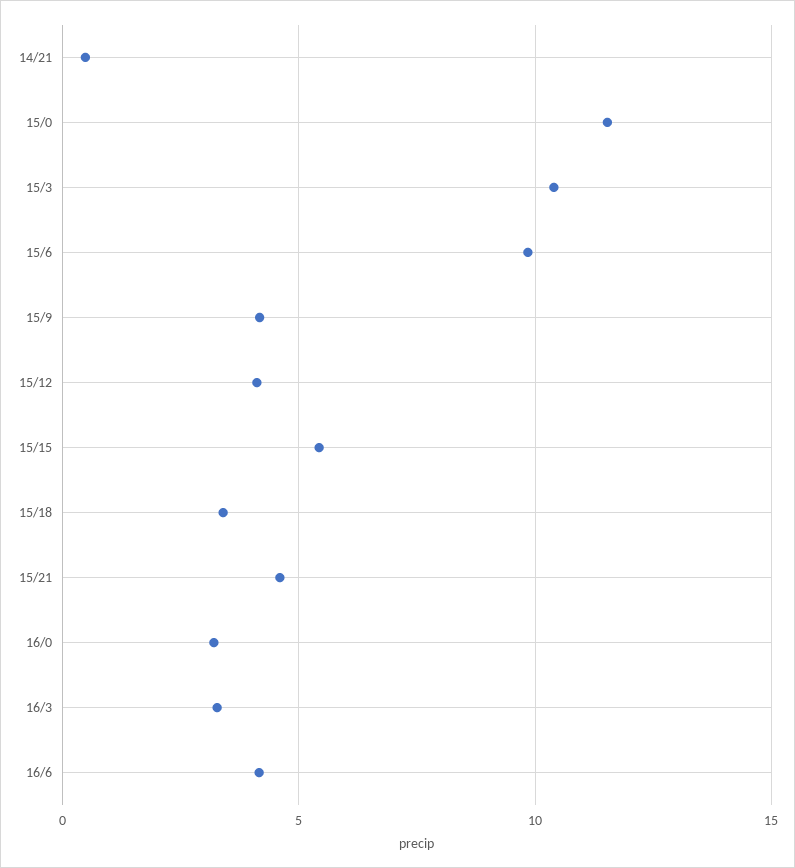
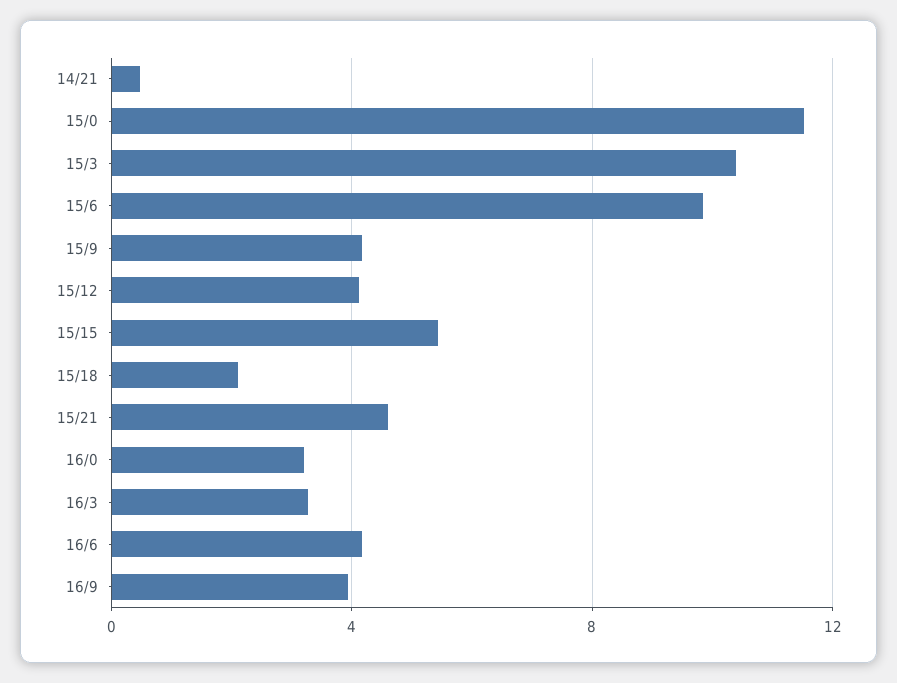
15/18: 3.5 -> 2
16/9: none -> 4

